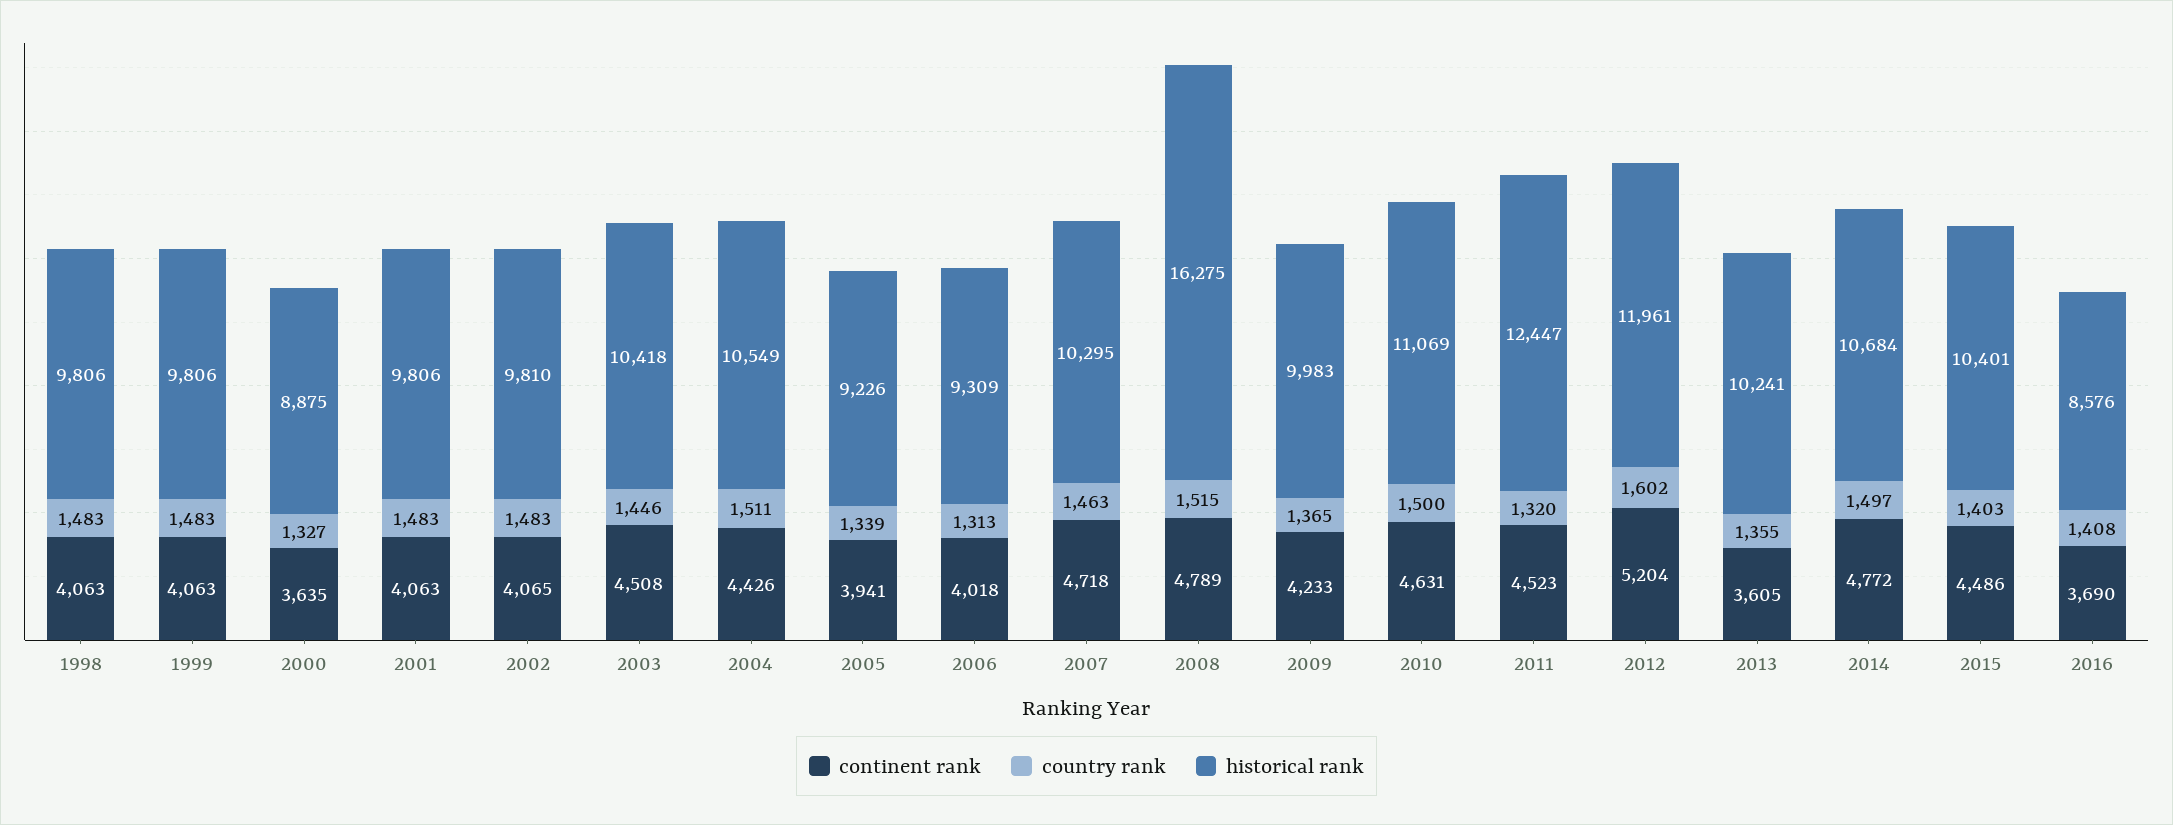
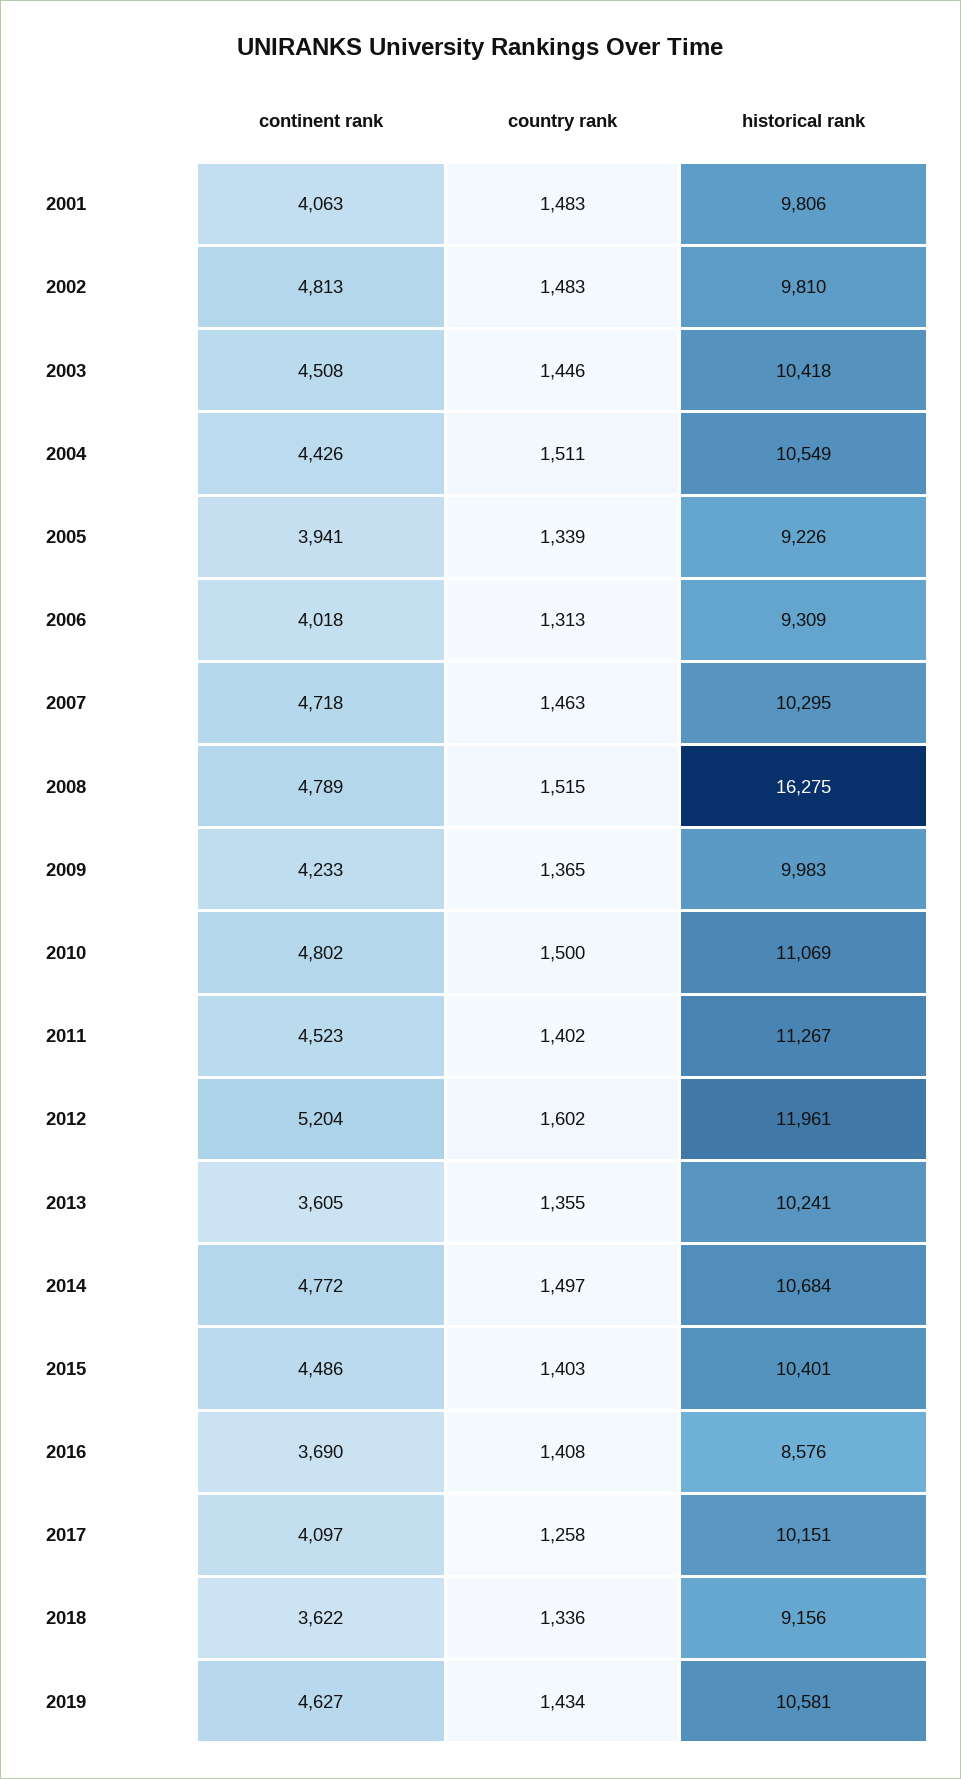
continent rank, 1998: 4063 -> none
country rank, 1998: 1483 -> none
historical rank, 1998: 9806 -> none
continent rank, 1999: 4063 -> none
country rank, 1999: 1483 -> none
historical rank, 1999: 9806 -> none
continent rank, 2000: 3635 -> none
country rank, 2000: 1327 -> none
historical rank, 2000: 8875 -> none
continent rank, 2002: 4065 -> 4813
continent rank, 2010: 4631 -> 4802
country rank, 2011: 1320 -> 1402
historical rank, 2011: 12447 -> 11267
continent rank, 2017: none -> 4097
country rank, 2017: none -> 1258
historical rank, 2017: none -> 10151
continent rank, 2018: none -> 3622
country rank, 2018: none -> 1336
historical rank, 2018: none -> 9156
continent rank, 2019: none -> 4627
country rank, 2019: none -> 1434
historical rank, 2019: none -> 10581

